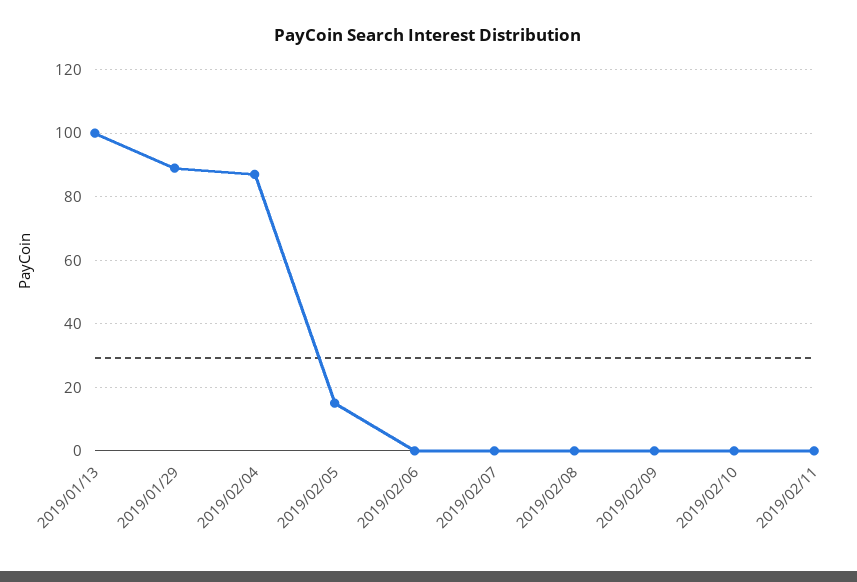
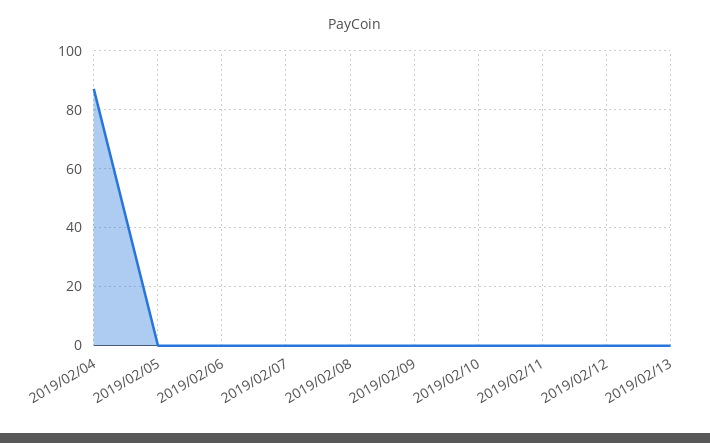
2019/01/13: 100 -> none
2019/01/29: 90 -> none
2019/02/05: 15 -> 0
2019/02/12: none -> 0
2019/02/13: none -> 0

